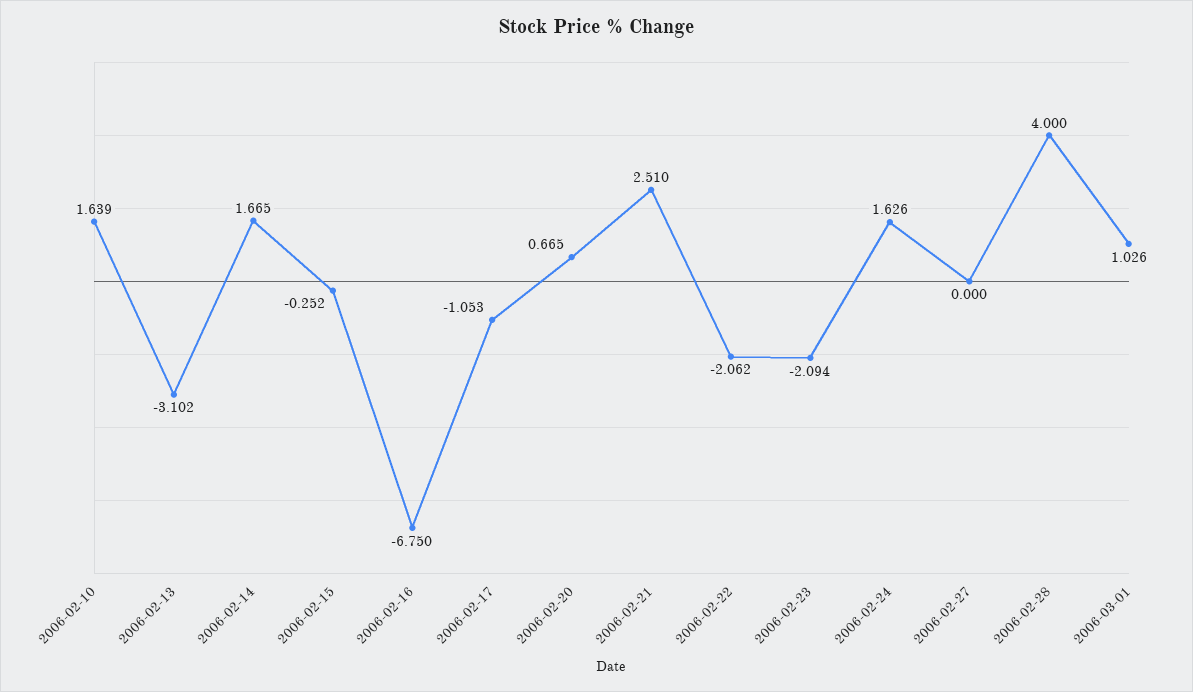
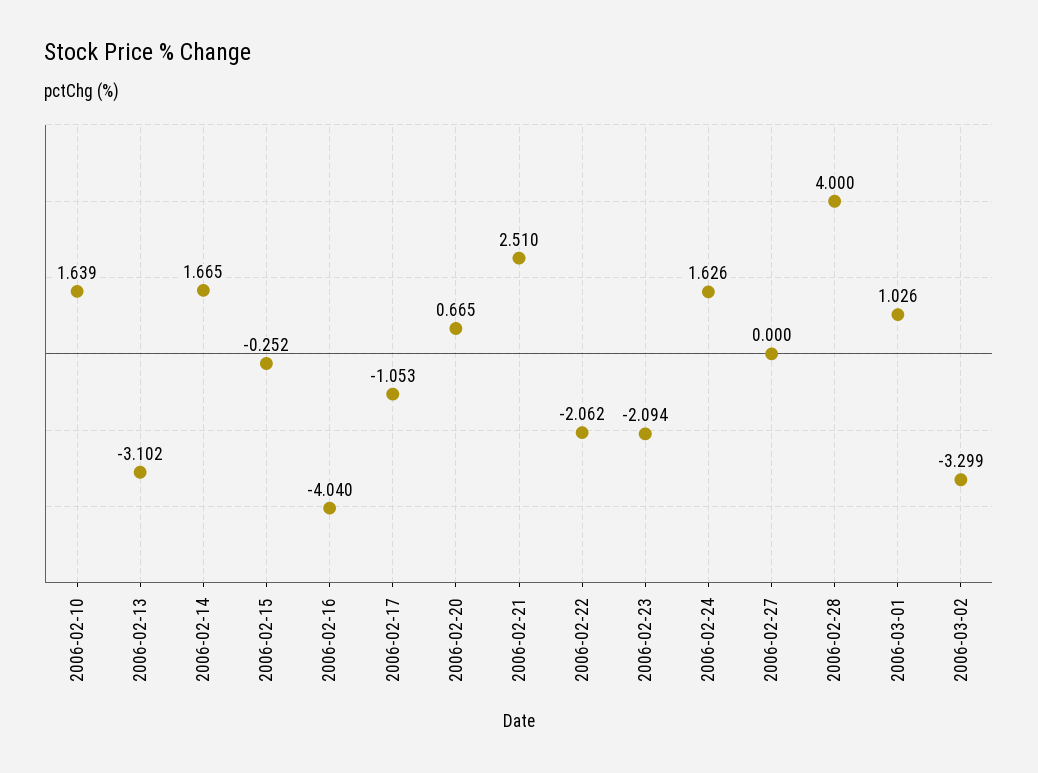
2006-02-16: -6.75 -> -4.04
2006-03-02: none -> -3.299

